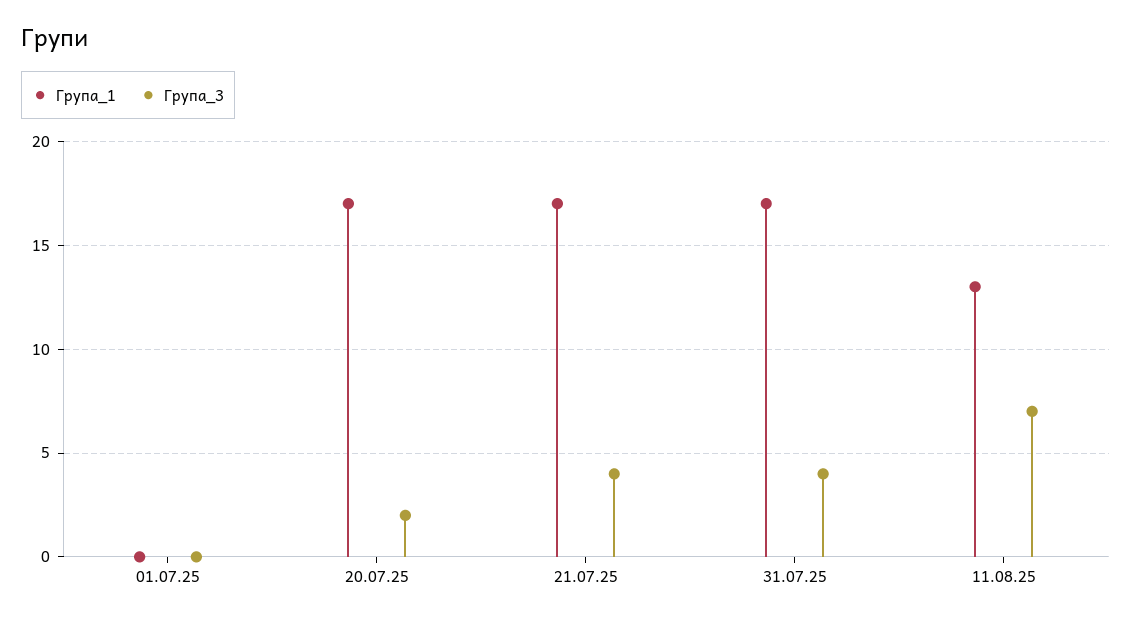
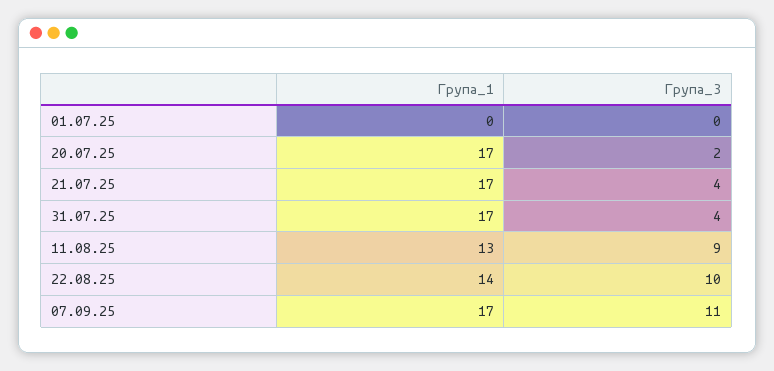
Група_3, 11.08.25: 7 -> 9
Група_1, 22.08.25: none -> 14
Група_3, 22.08.25: none -> 10
Група_1, 07.09.25: none -> 17
Група_3, 07.09.25: none -> 11

